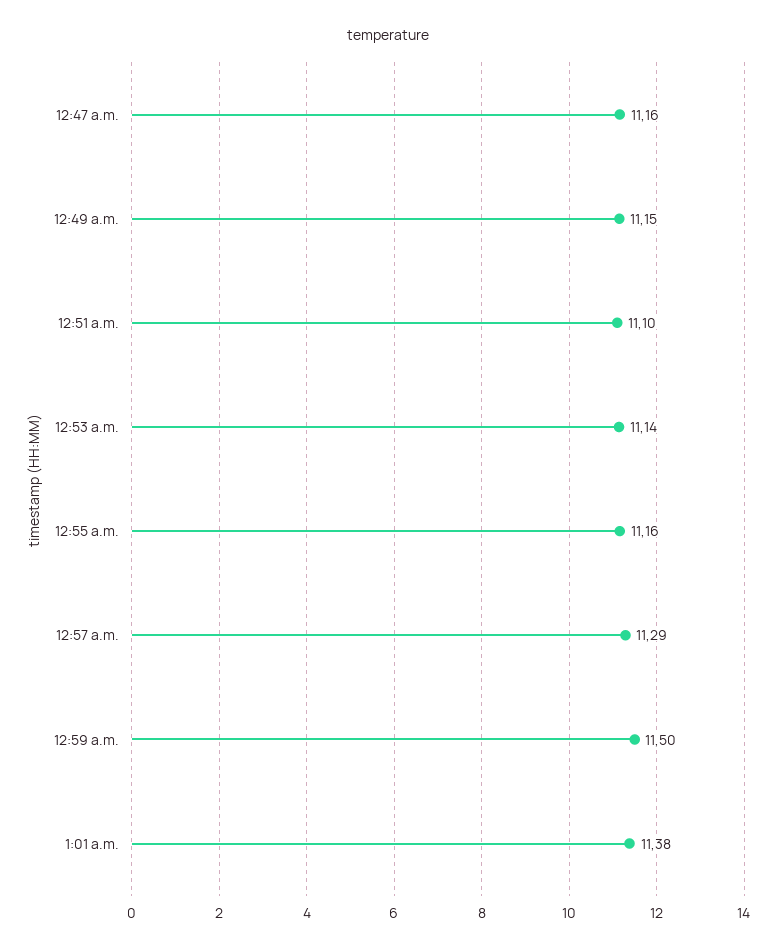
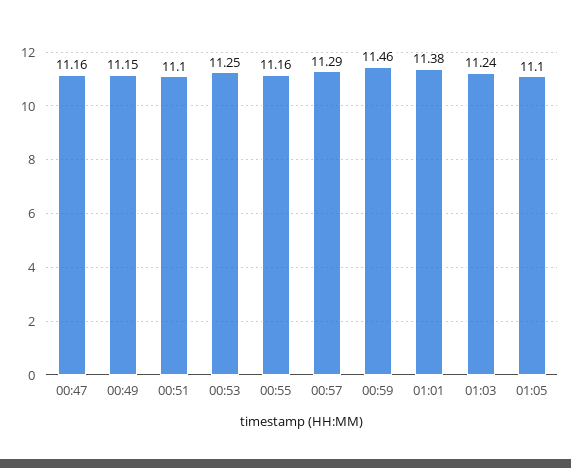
12:53 a.m.: 11.14 -> 11.25
12:59 a.m.: 11.5 -> 11.46
01:03: none -> 11.24
01:05: none -> 11.1

